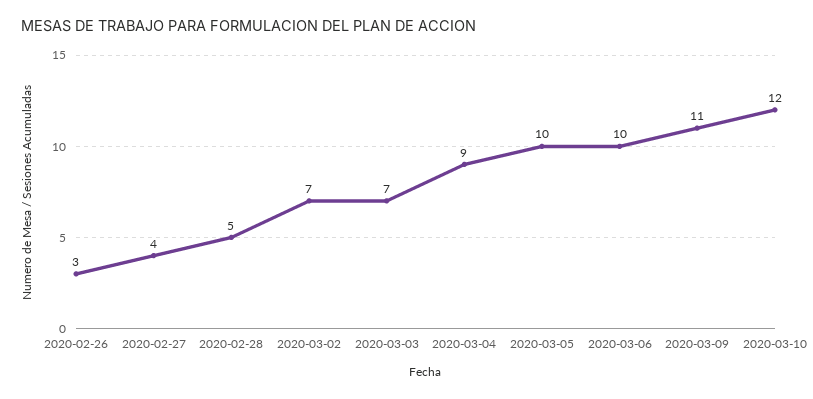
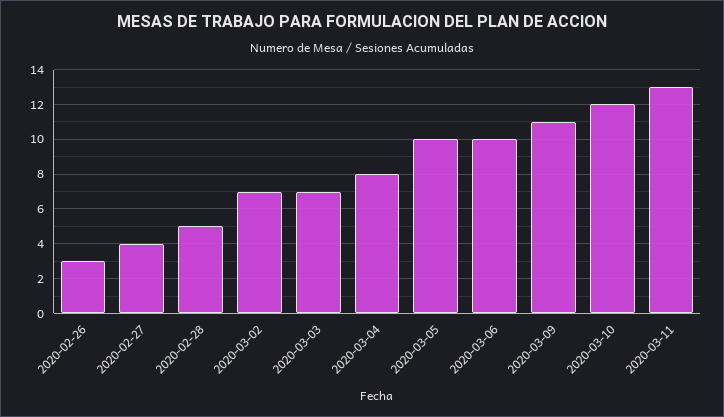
2020-03-04: 9 -> 8
2020-03-11: none -> 13

